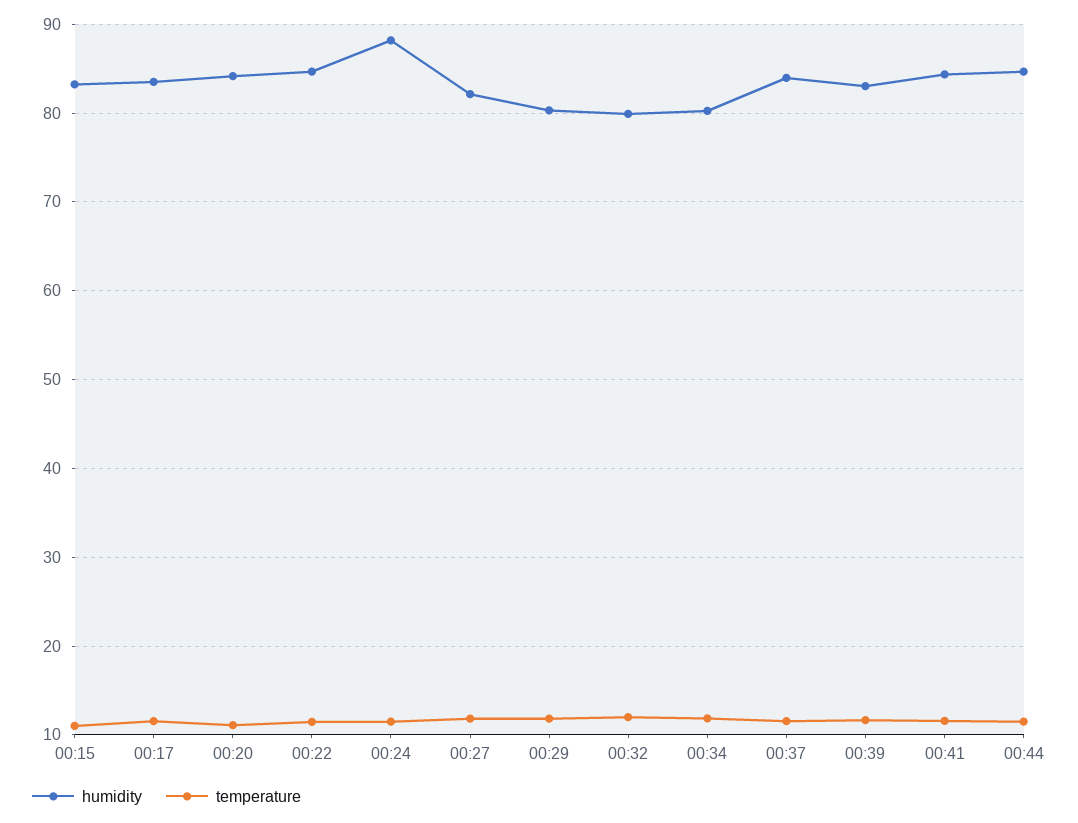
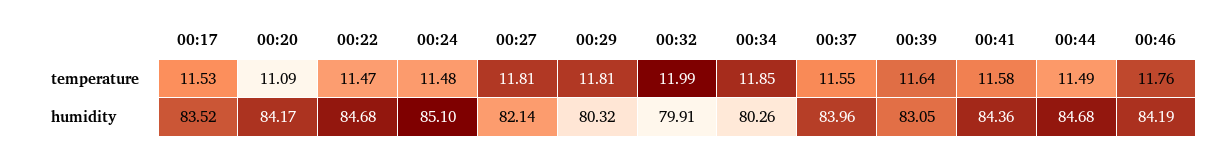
humidity, 00:15: 83 -> none
temperature, 00:15: 11 -> none
humidity, 00:24: 88 -> 85.1
temperature, 00:46: none -> 11.76
humidity, 00:46: none -> 84.19

